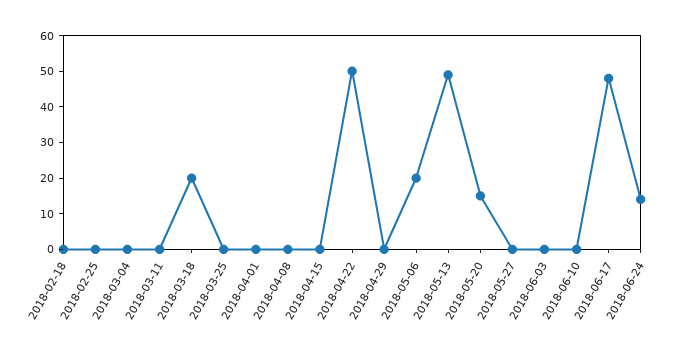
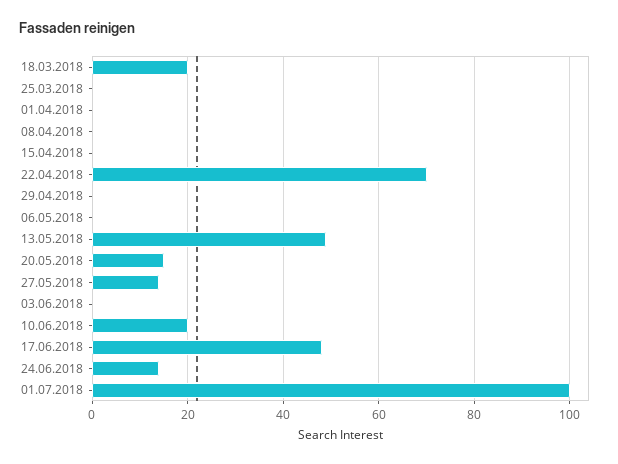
2018-02-18: 0 -> none
2018-02-25: 0 -> none
2018-03-04: 0 -> none
2018-03-11: 0 -> none
2018-04-22: 50 -> 70
2018-05-06: 20 -> 0
2018-05-27: 0 -> 15
2018-06-10: 0 -> 20
01.07.2018: none -> 100

